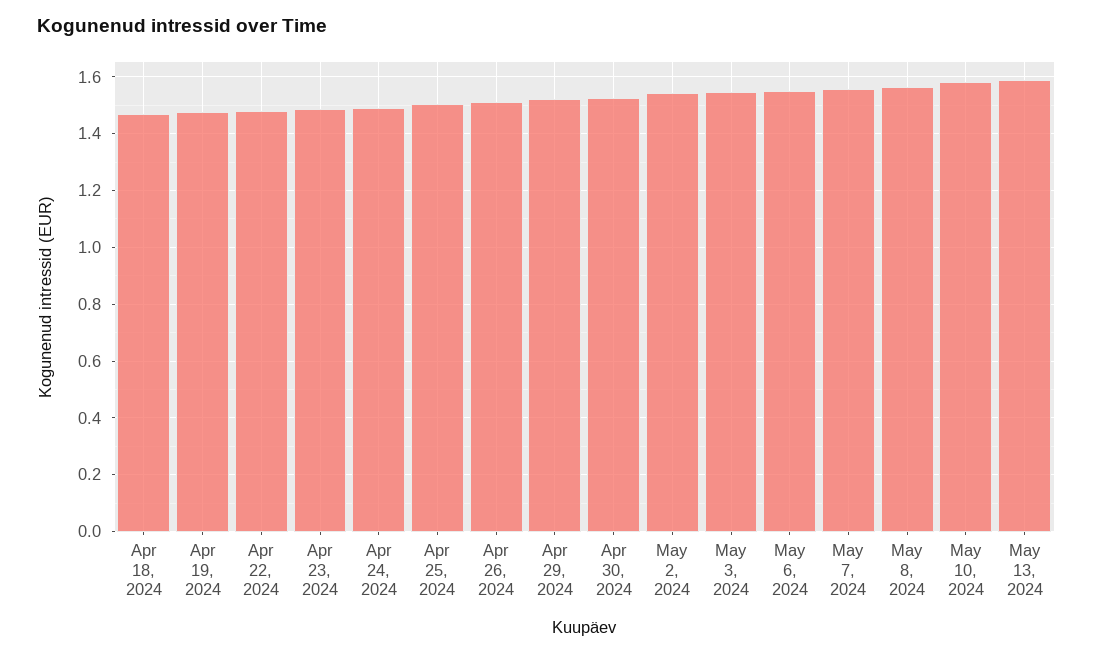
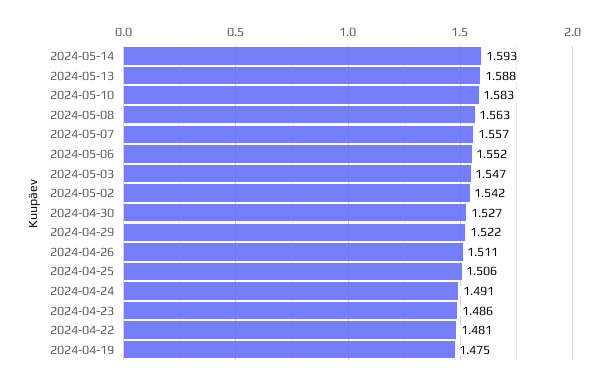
Apr 18, 2024: 1.475 -> none
2024-05-14: none -> 1.593

